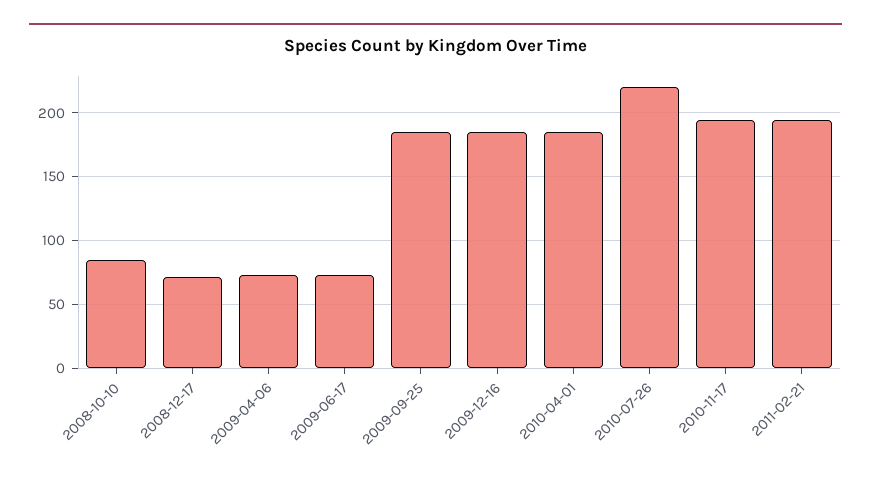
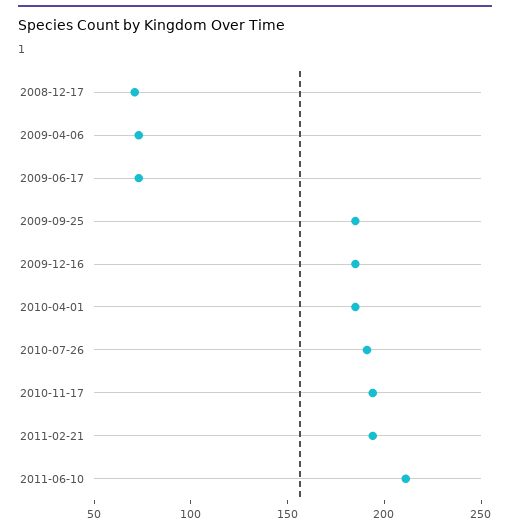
2008-10-10: 85 -> none
2010-07-26: 220 -> 190
2011-06-10: none -> 210

